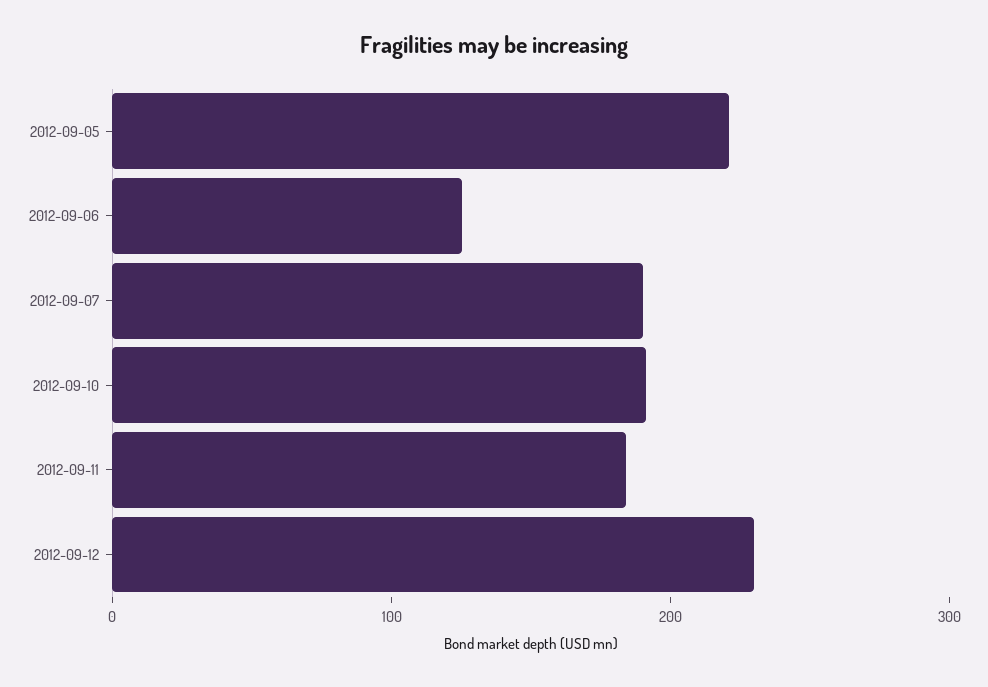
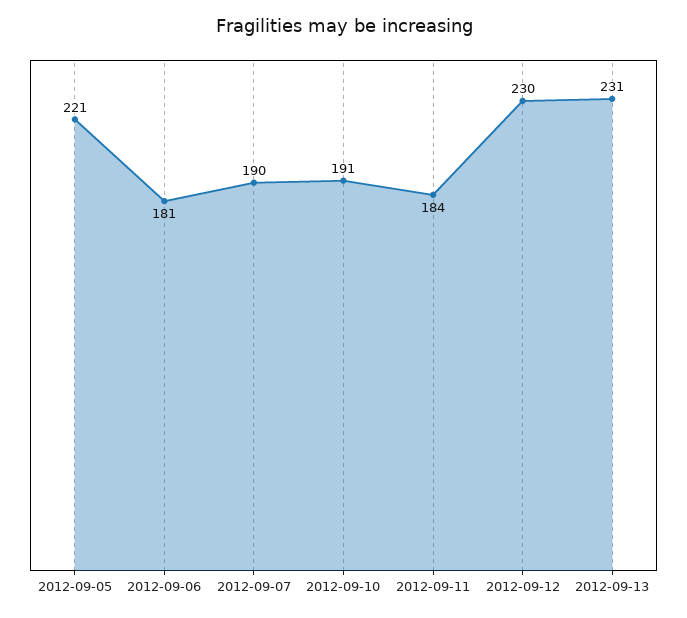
2012-09-06: 120 -> 181
2012-09-13: none -> 231

